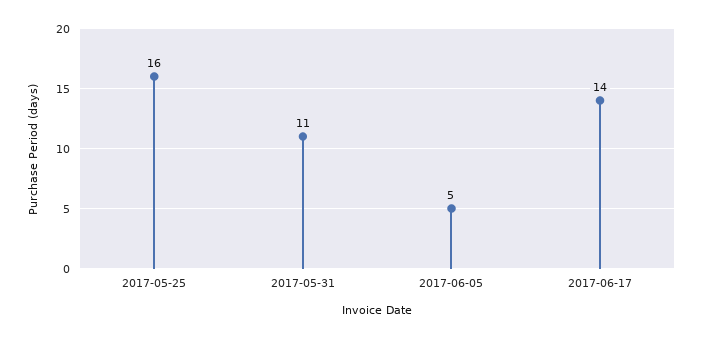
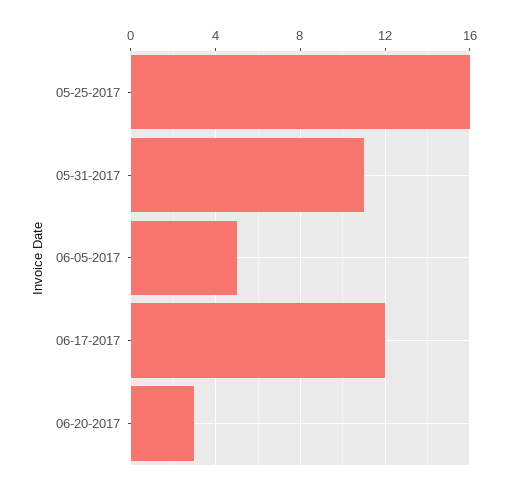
2017-06-17: 14 -> 12
06-20-2017: none -> 3

